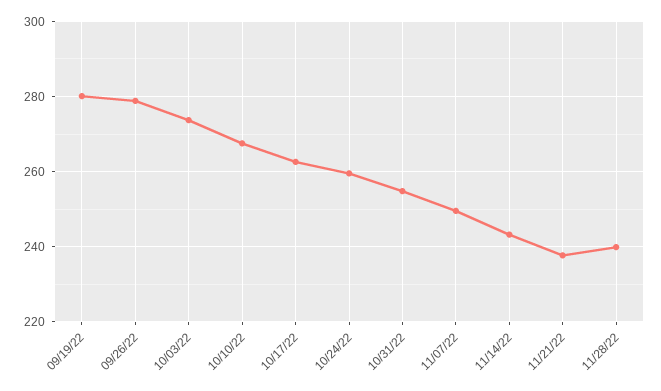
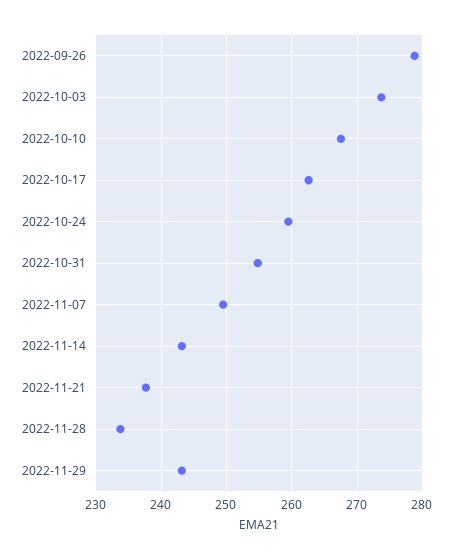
09/19/22: 280 -> none
11/28/22: 240 -> 234
2022-11-29: none -> 243

